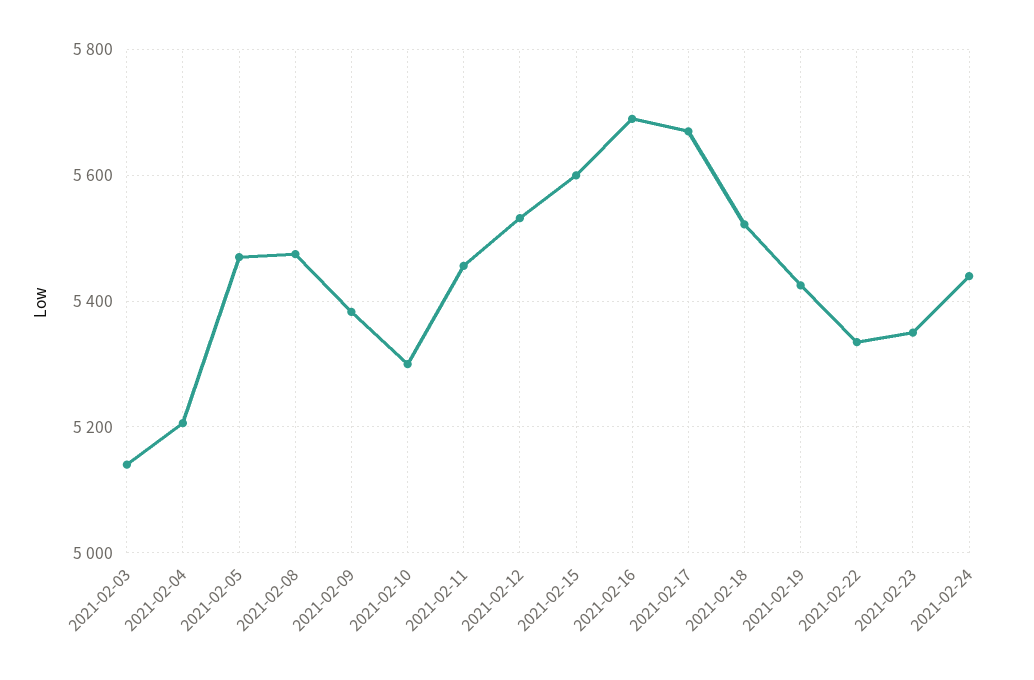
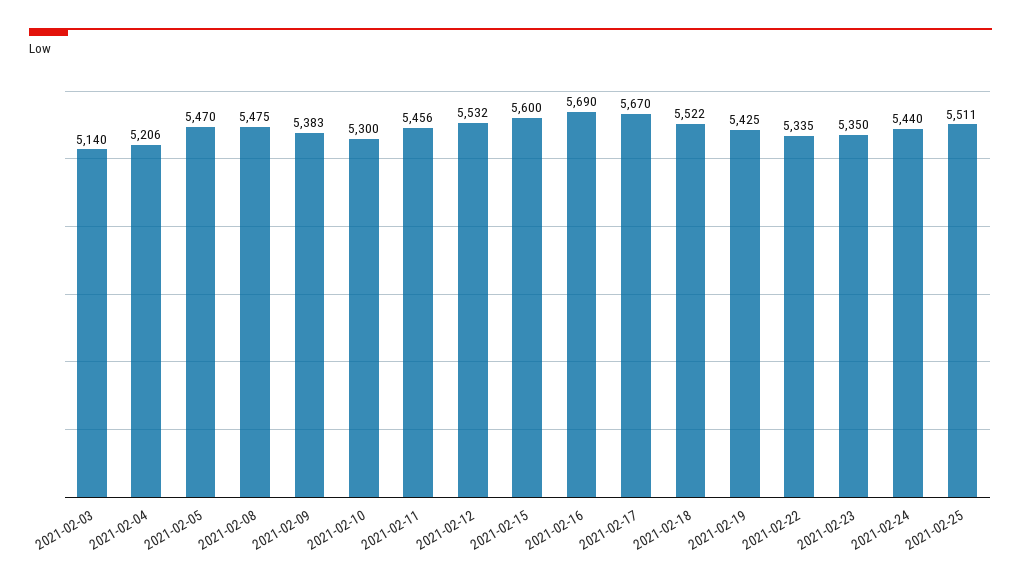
2021-02-25: none -> 5511

